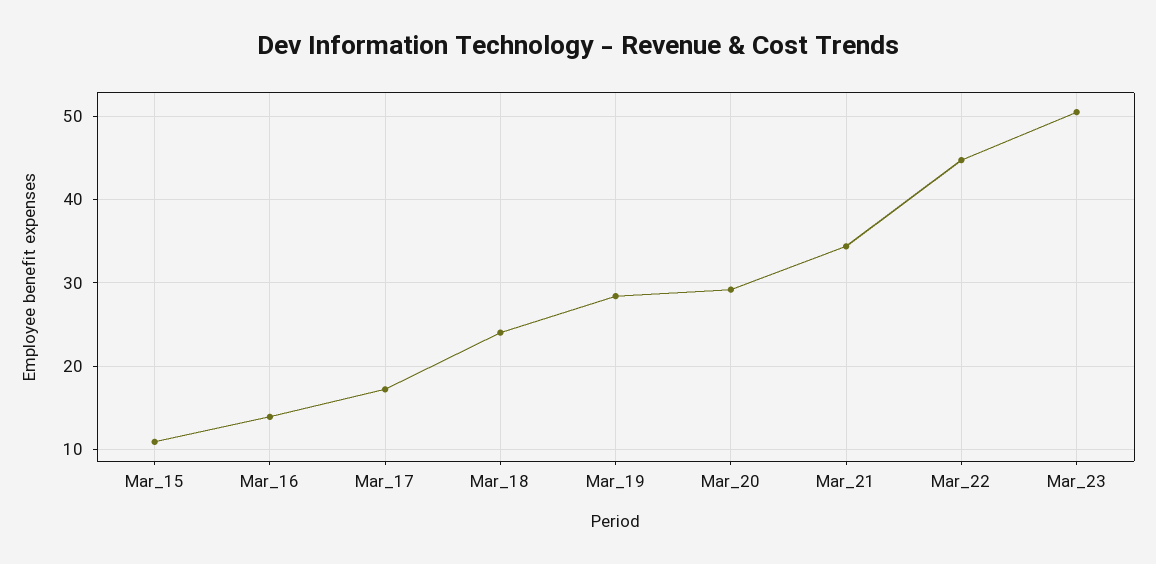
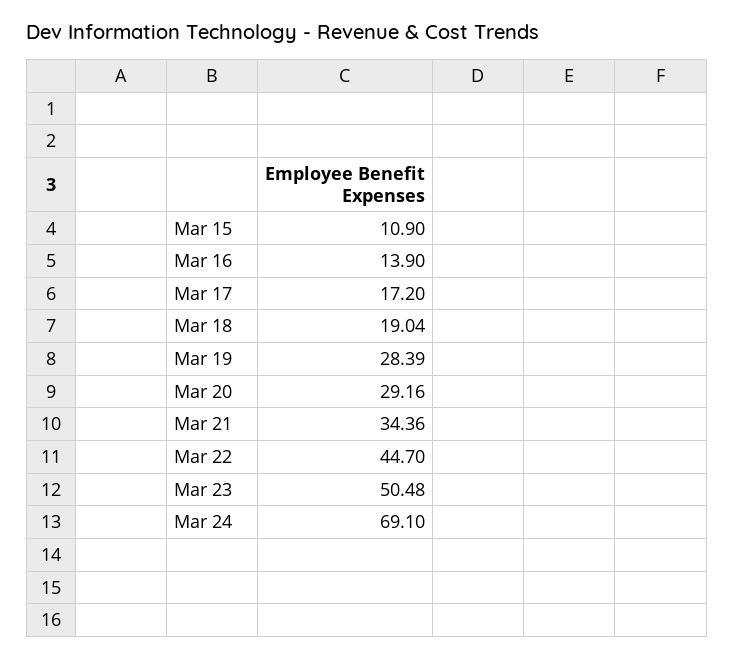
Mar_18: 24 -> 19.04
Mar 24: none -> 69.1

